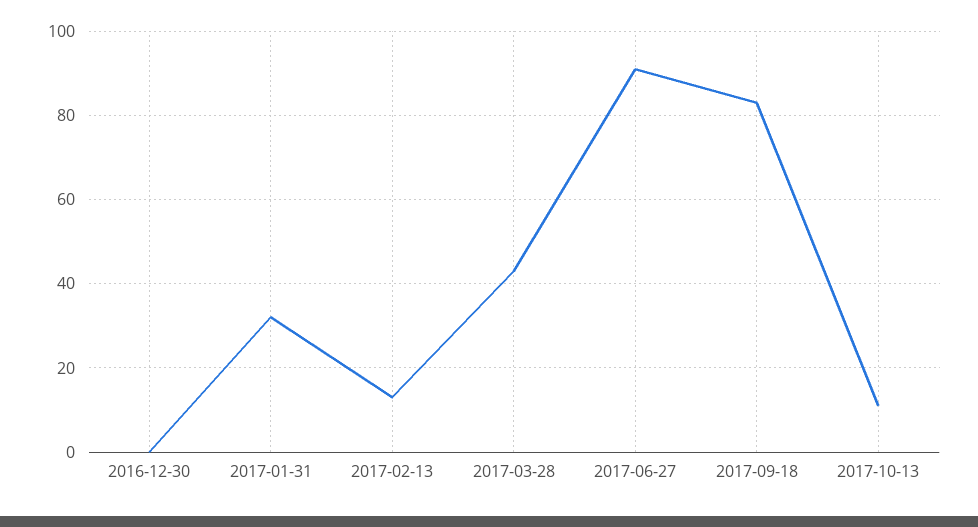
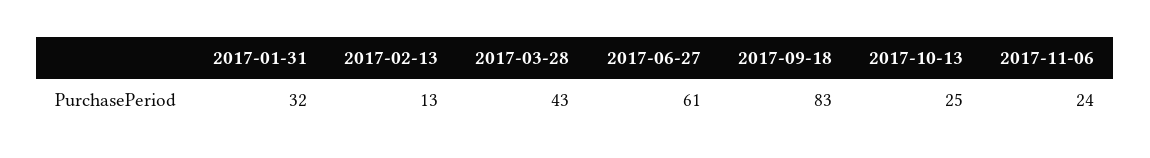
2016-12-30: 0 -> none
2017-06-27: 90 -> 61
2017-10-13: 10 -> 25
2017-11-06: none -> 24

